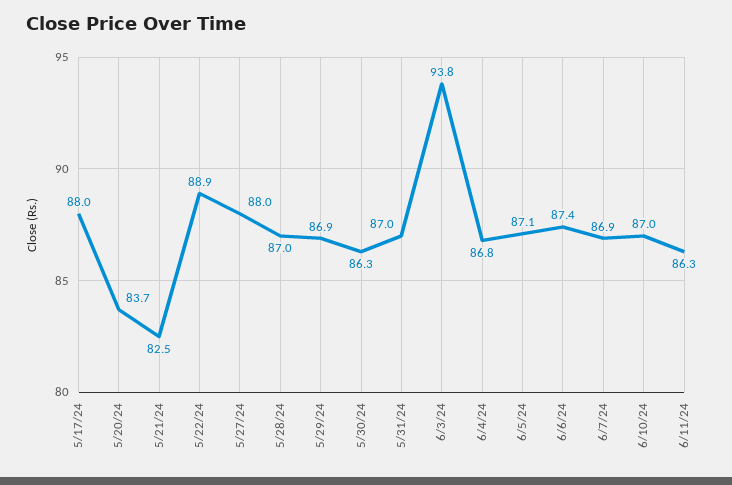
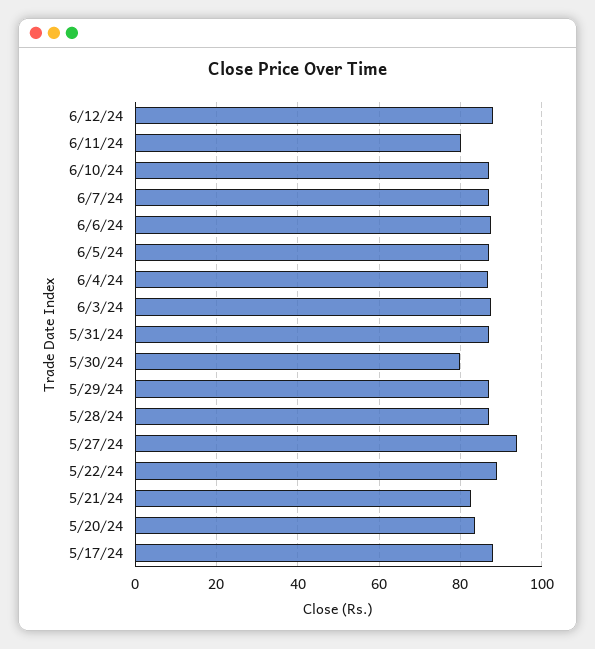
5/27/24: 88 -> 94
5/30/24: 86.3 -> 80
6/3/24: 93.8 -> 88
6/11/24: 86.3 -> 80
6/12/24: none -> 88

